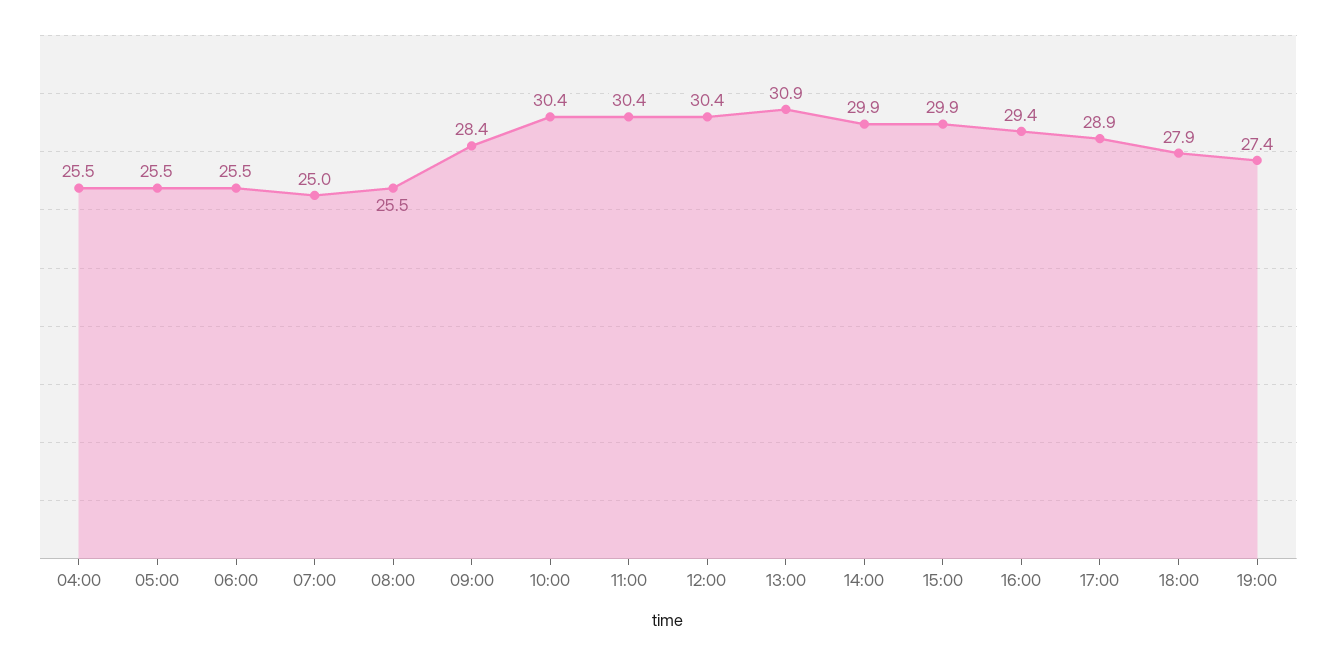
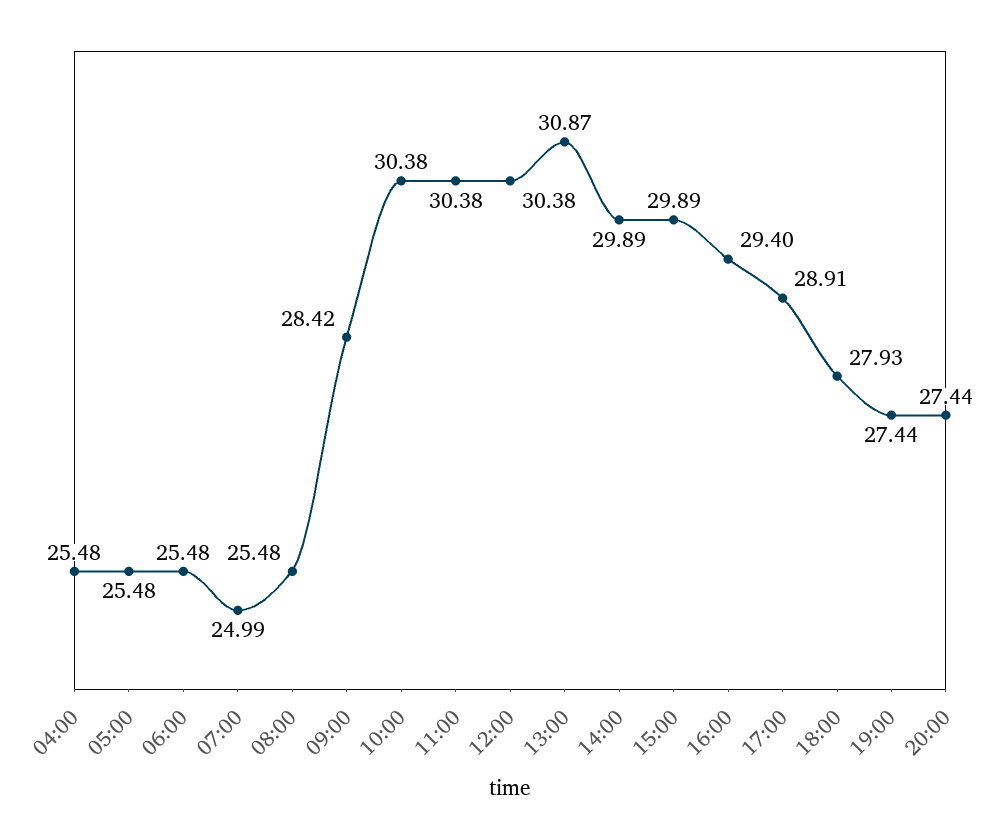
20:00: none -> 27.44

